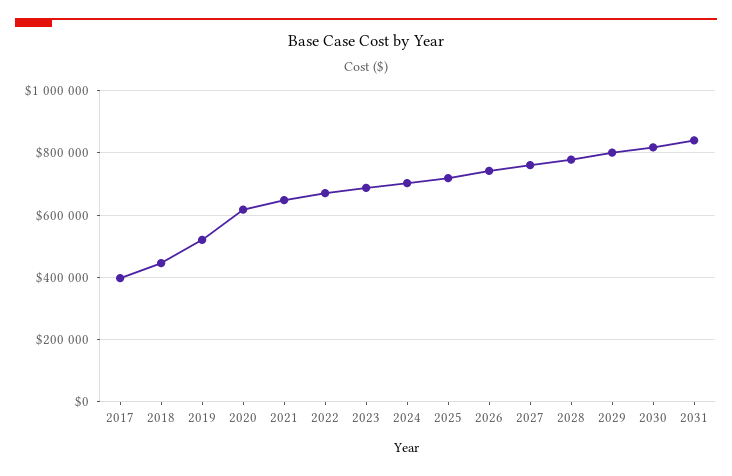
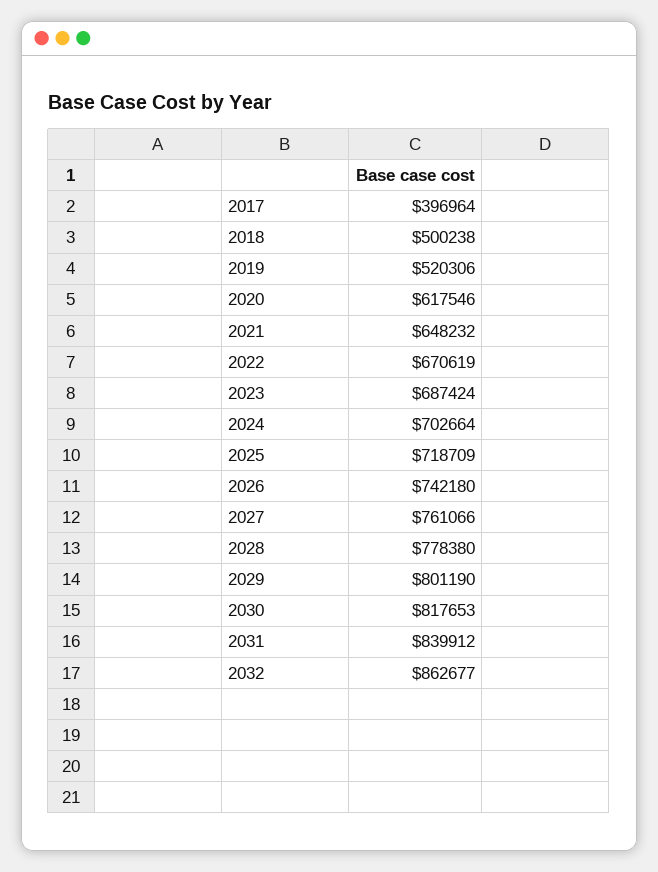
2018: 440000 -> 500238
2032: none -> 862677

